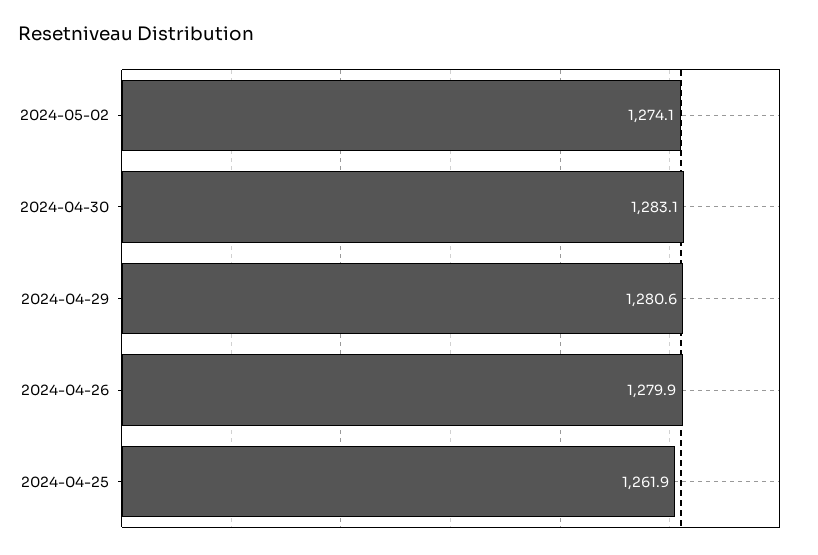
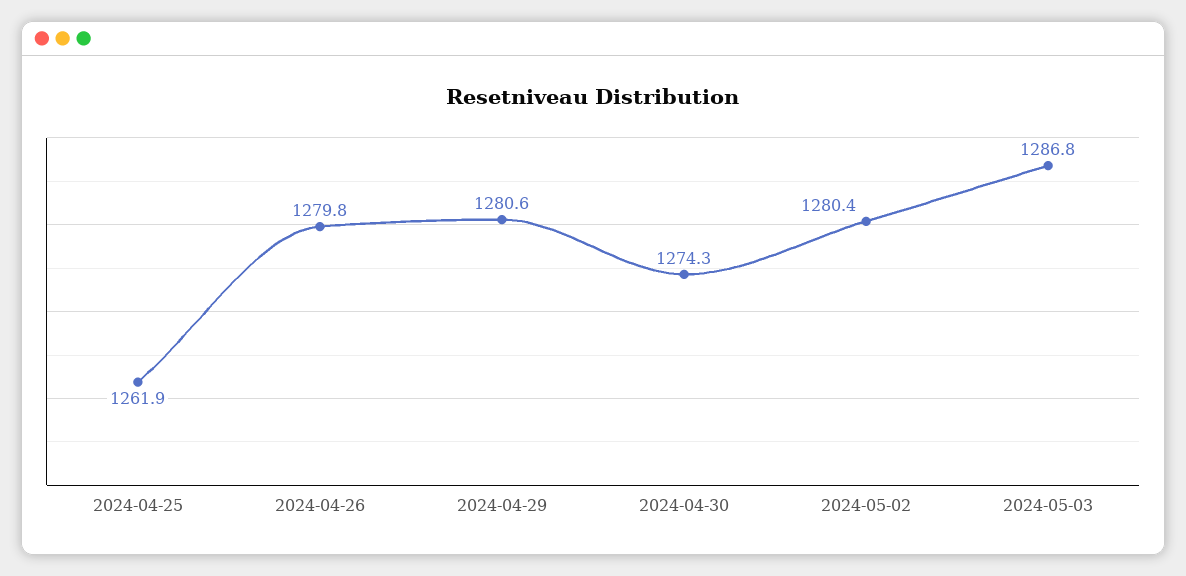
2024-05-02: 1274.1 -> 1280.4
2024-04-30: 1283.1 -> 1274.3
2024-04-26: 1279.9 -> 1279.8
2024-05-03: none -> 1286.8

